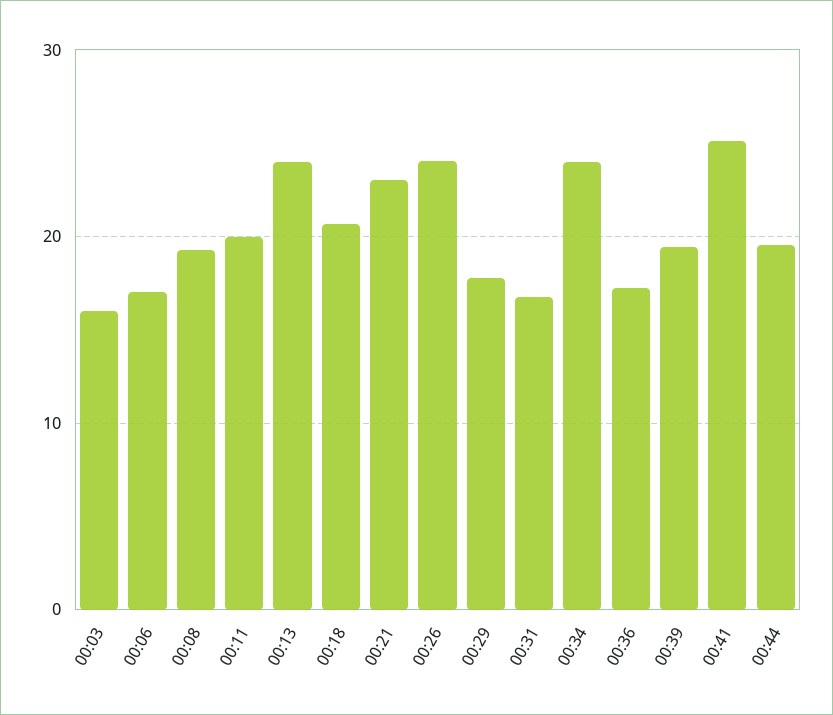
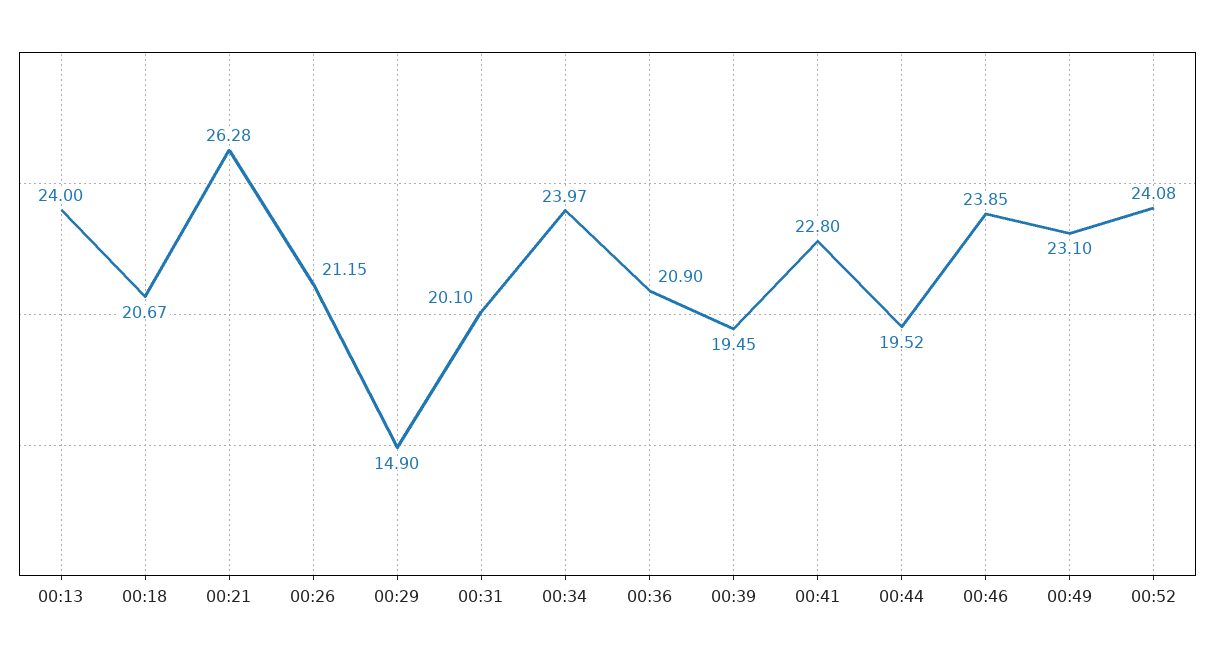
00:03: 16 -> none
00:06: 17 -> none
00:08: 19 -> none
00:11: 20 -> none
00:21: 23 -> 26.28
00:26: 24 -> 21.15
00:29: 18 -> 14.9
00:31: 17 -> 20.1
00:36: 17 -> 20.9
00:41: 25 -> 22.8
00:46: none -> 23.85
00:49: none -> 23.1
00:52: none -> 24.08

